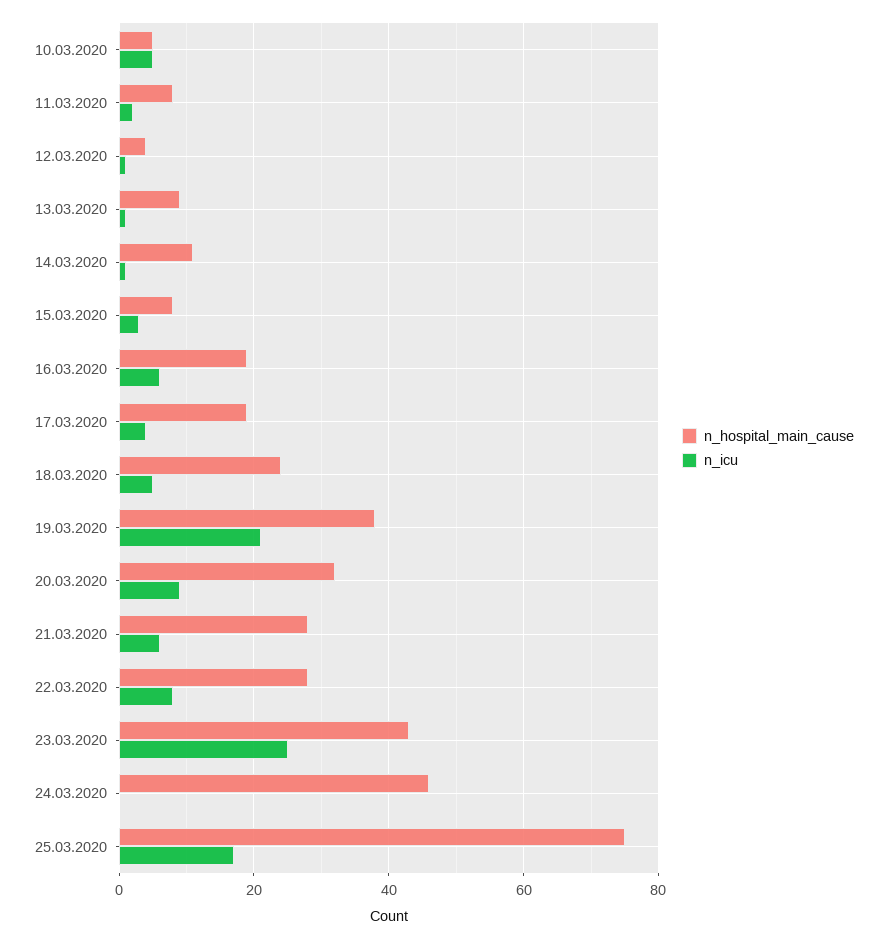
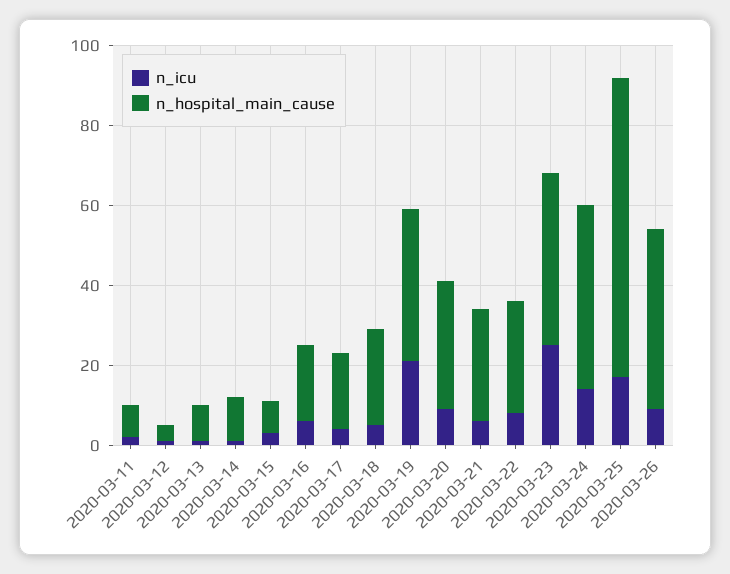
n_hospital_main_cause, 10.03.2020: 5 -> none
n_icu, 10.03.2020: 5 -> none
n_icu, 24.03.2020: 0 -> 15
n_icu, 2020-03-26: none -> 10
n_hospital_main_cause, 2020-03-26: none -> 45

